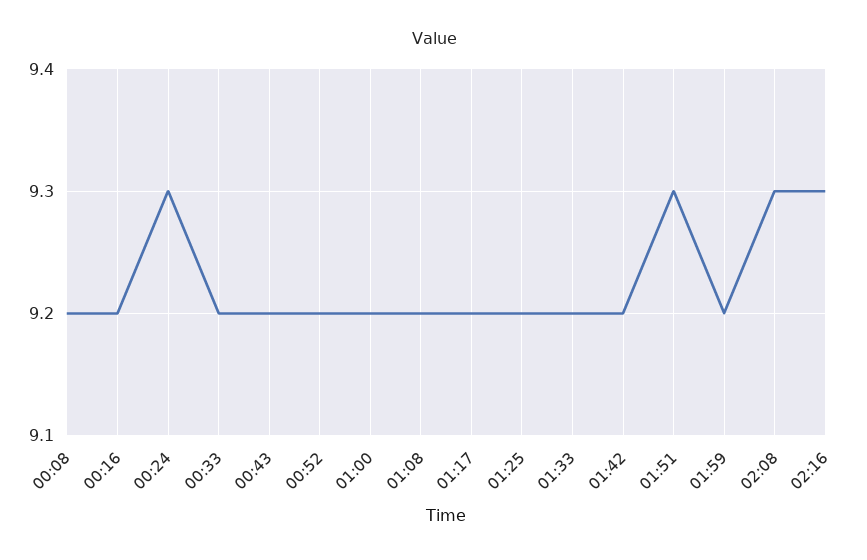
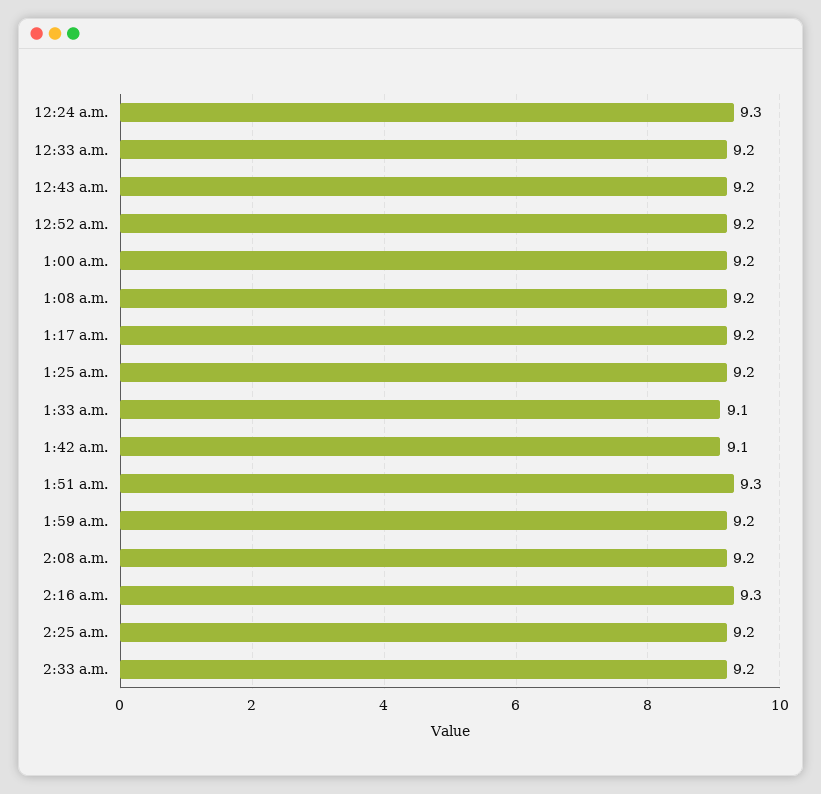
00:08: 9.2 -> none
00:16: 9.2 -> none
01:33: 9.2 -> 9.1
01:42: 9.2 -> 9.1
02:08: 9.3 -> 9.2
2:25 a.m.: none -> 9.2
2:33 a.m.: none -> 9.2

